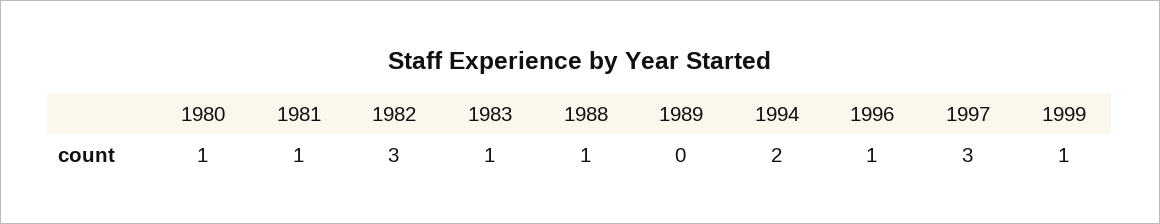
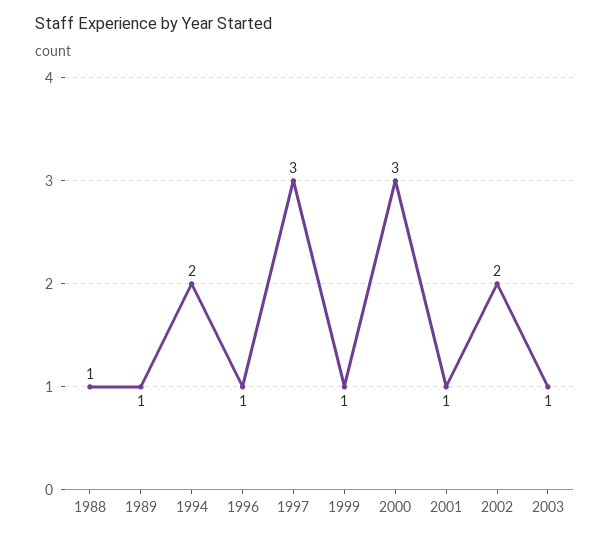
1980: 1 -> none
1981: 1 -> none
1982: 3 -> none
1983: 1 -> none
1989: 0 -> 1
2000: none -> 3
2001: none -> 1
2002: none -> 2
2003: none -> 1

